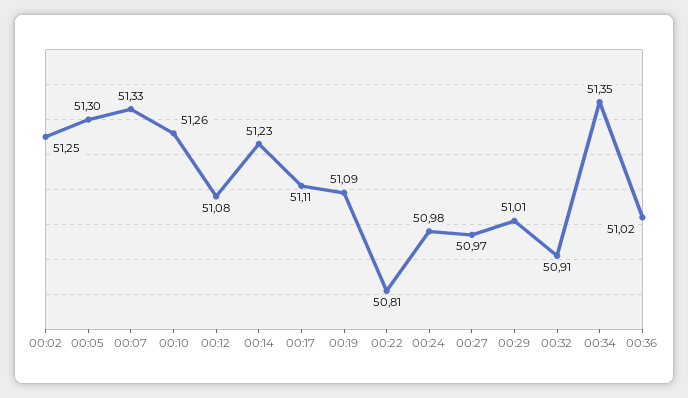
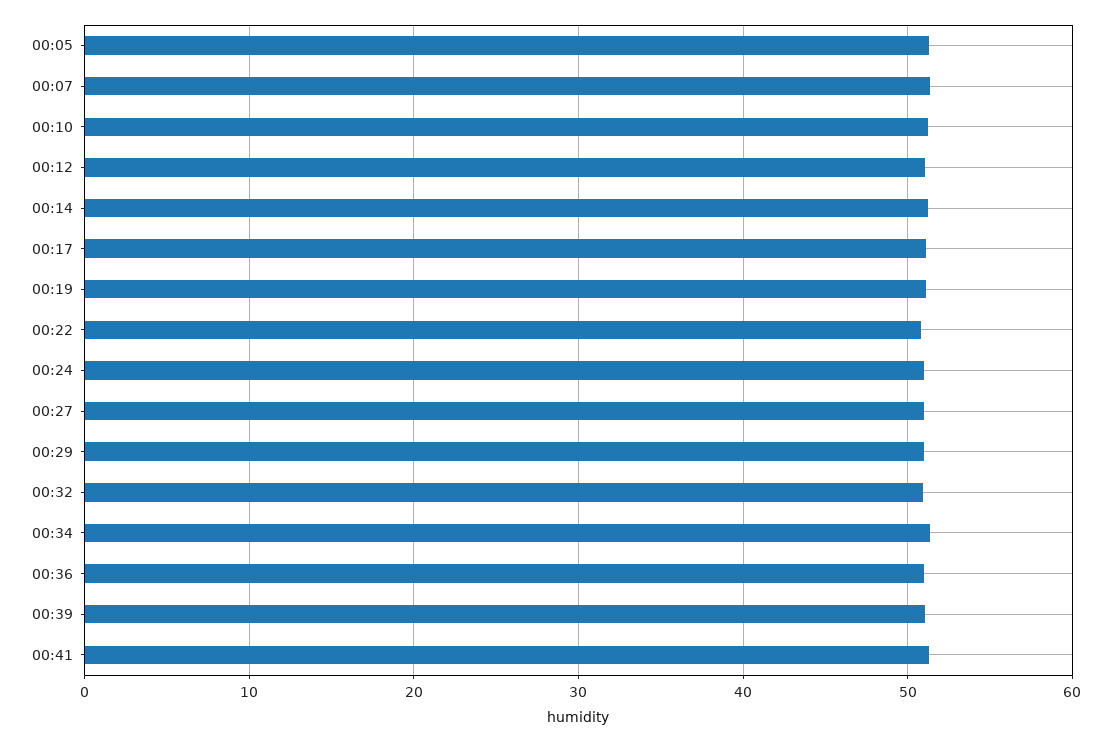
00:02: 51.25 -> none
00:39: none -> 51
00:41: none -> 51

